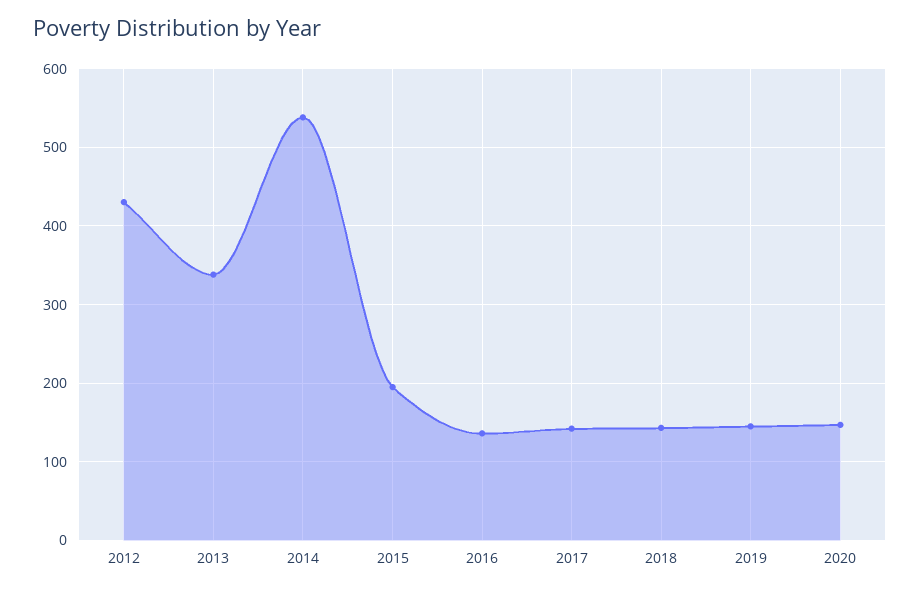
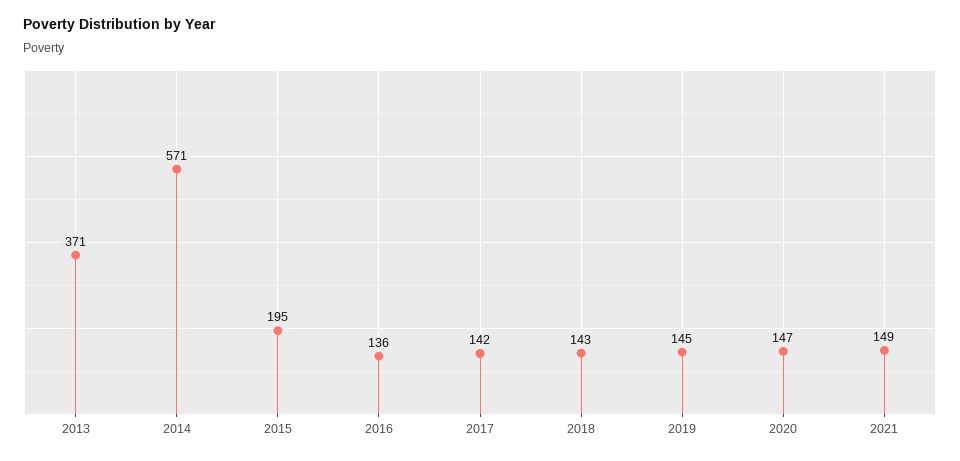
2012: 430 -> none
2013: 340 -> 371
2014: 540 -> 571
2021: none -> 149

